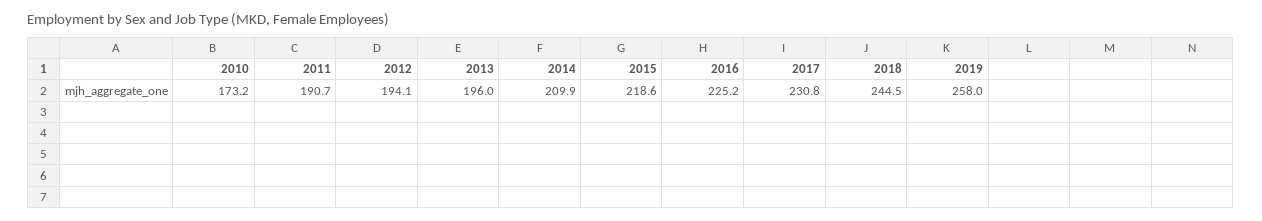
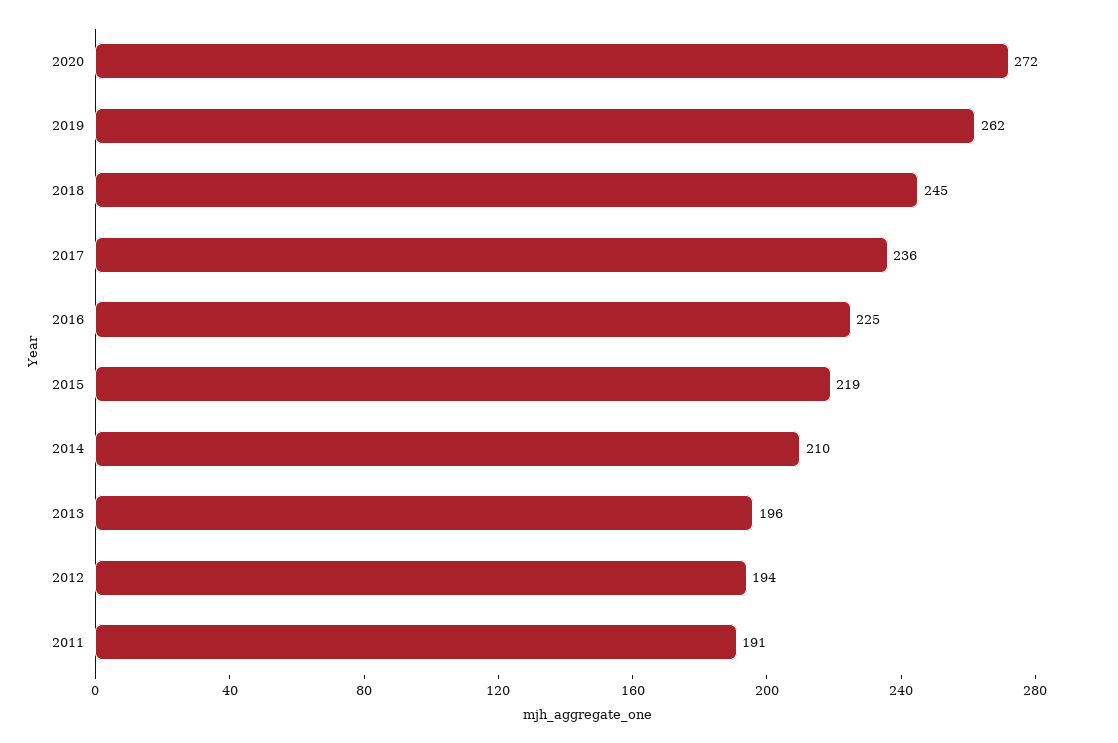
2010: 173.2 -> none
2017: 230.8 -> 236
2019: 258 -> 262
2020: none -> 272

